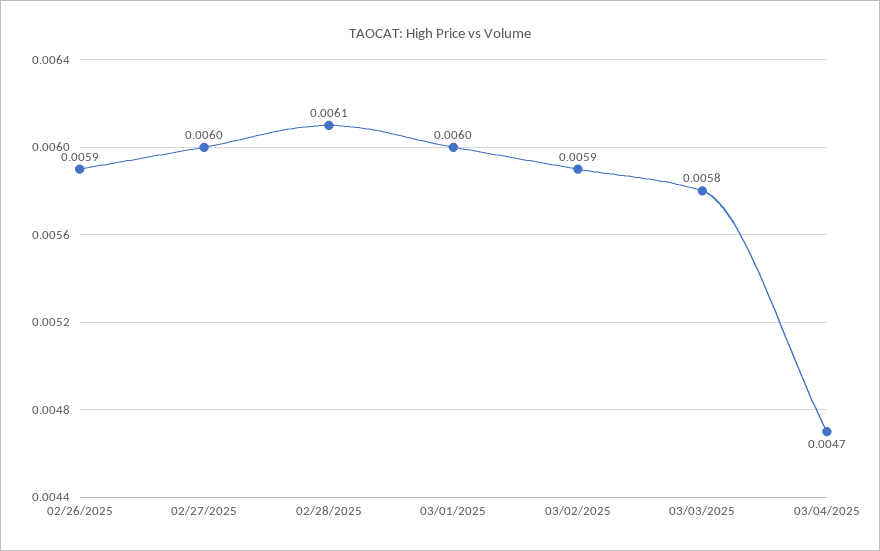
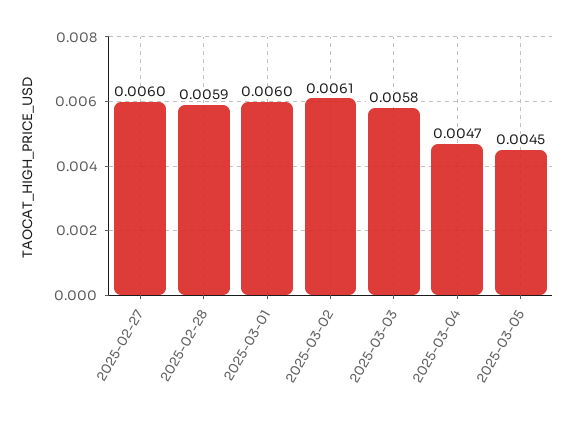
02/26/2025: 0.0059 -> none
02/28/2025: 0.0061 -> 0.0059
03/02/2025: 0.0059 -> 0.0061
2025-03-05: none -> 0.0045

